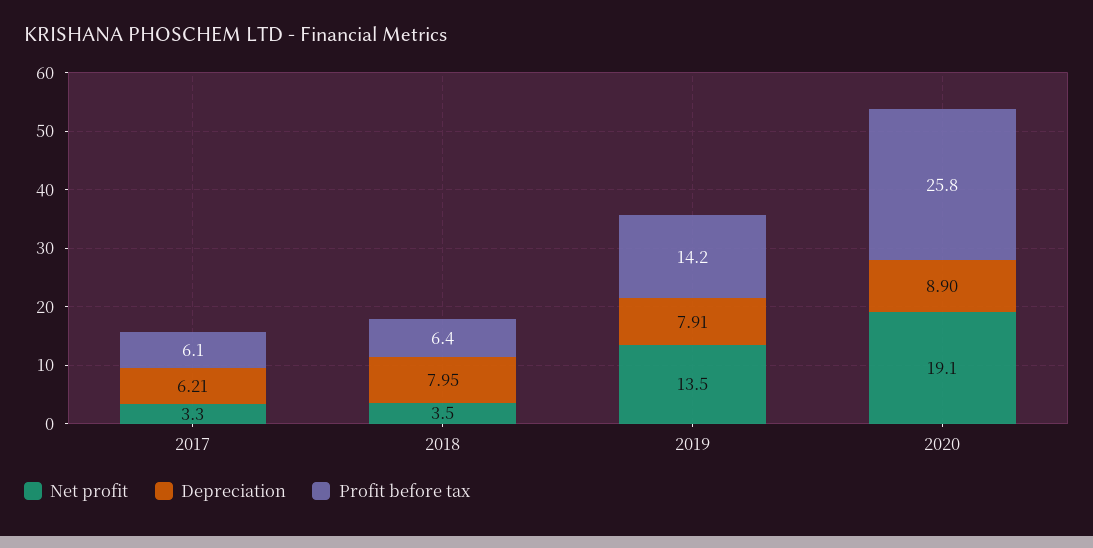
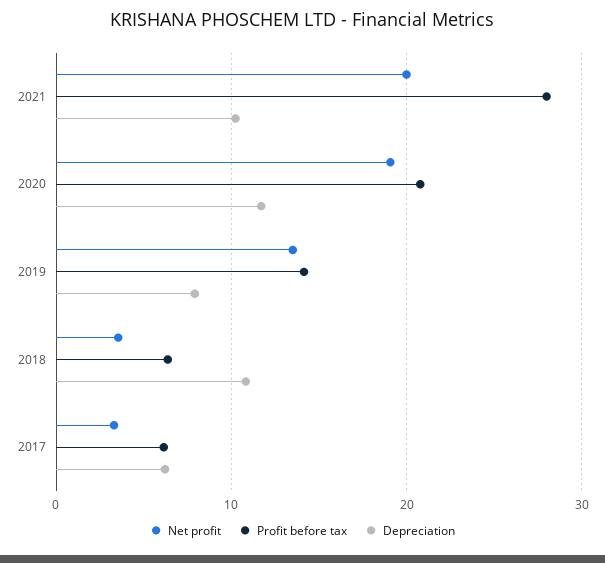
Depreciation, 2018: 7.95 -> 11
Depreciation, 2020: 8.9 -> 12
Profit before tax, 2020: 25.8 -> 21
Net profit, 2021: none -> 20
Profit before tax, 2021: none -> 28
Depreciation, 2021: none -> 10

